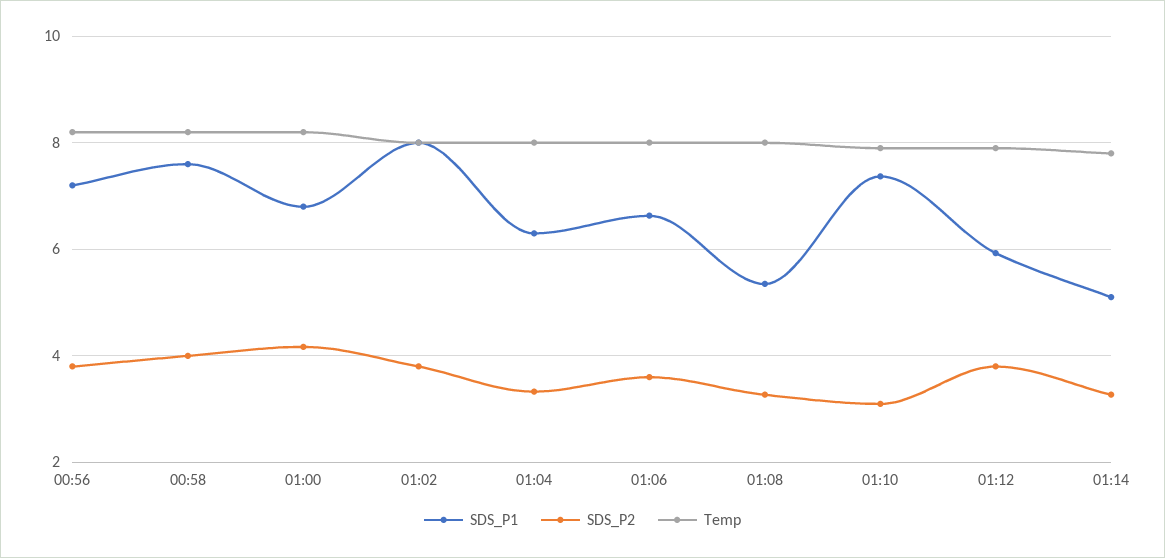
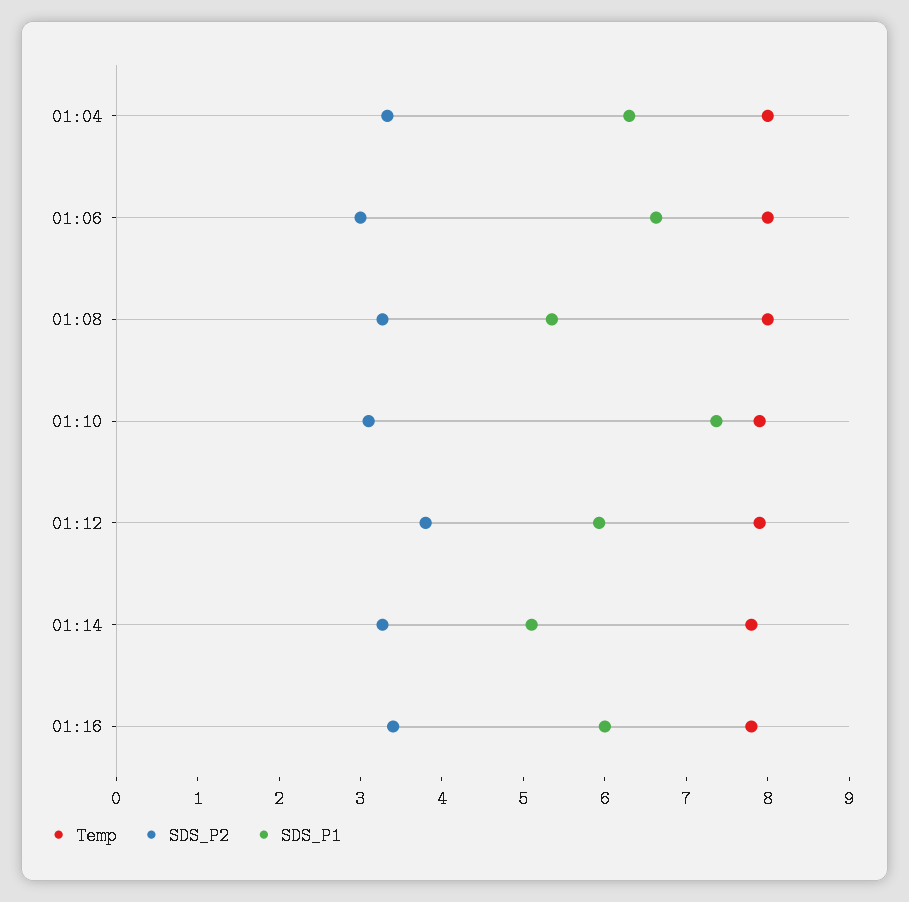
SDS_P1, 00:56: 7.2 -> none
SDS_P2, 00:56: 3.8 -> none
Temp, 00:56: 8.2 -> none
SDS_P1, 00:58: 7.6 -> none
SDS_P2, 00:58: 4 -> none
Temp, 00:58: 8.2 -> none
SDS_P1, 01:00: 6.8 -> none
SDS_P2, 01:00: 4.2 -> none
Temp, 01:00: 8.2 -> none
SDS_P1, 01:02: 8 -> none
SDS_P2, 01:02: 3.8 -> none
Temp, 01:02: 8 -> none
SDS_P2, 01:06: 3.6 -> 3
Temp, 01:16: none -> 7.8
SDS_P2, 01:16: none -> 3.4
SDS_P1, 01:16: none -> 6

